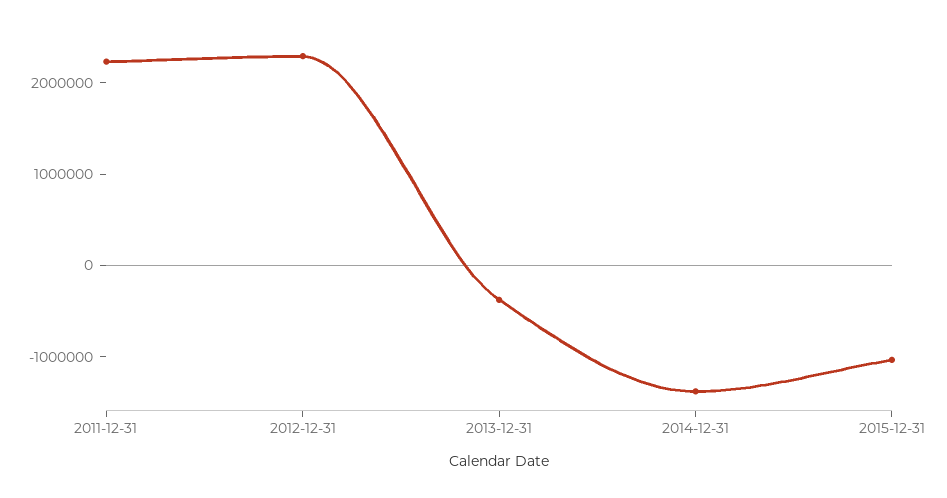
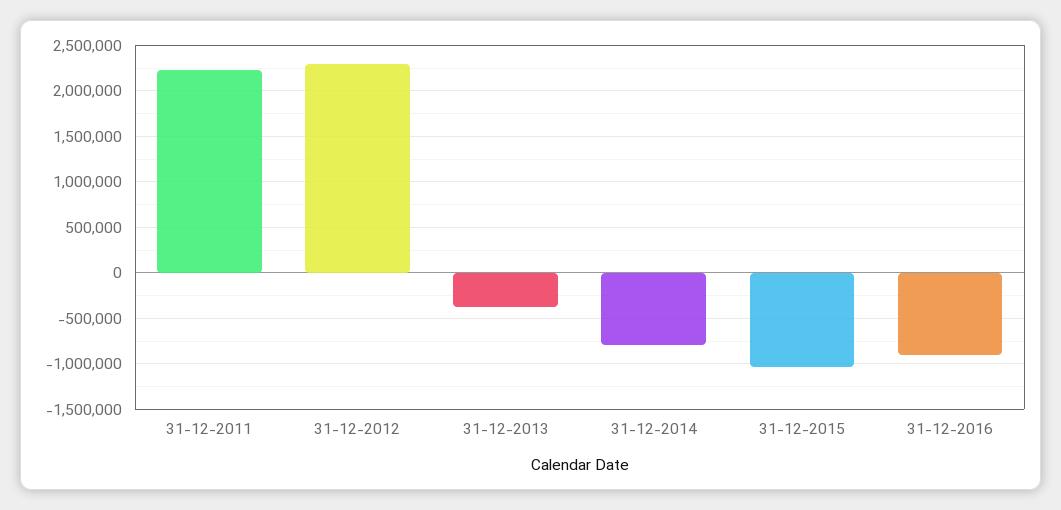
2014-12-31: -1400000 -> -800000
31-12-2016: none -> -900000

